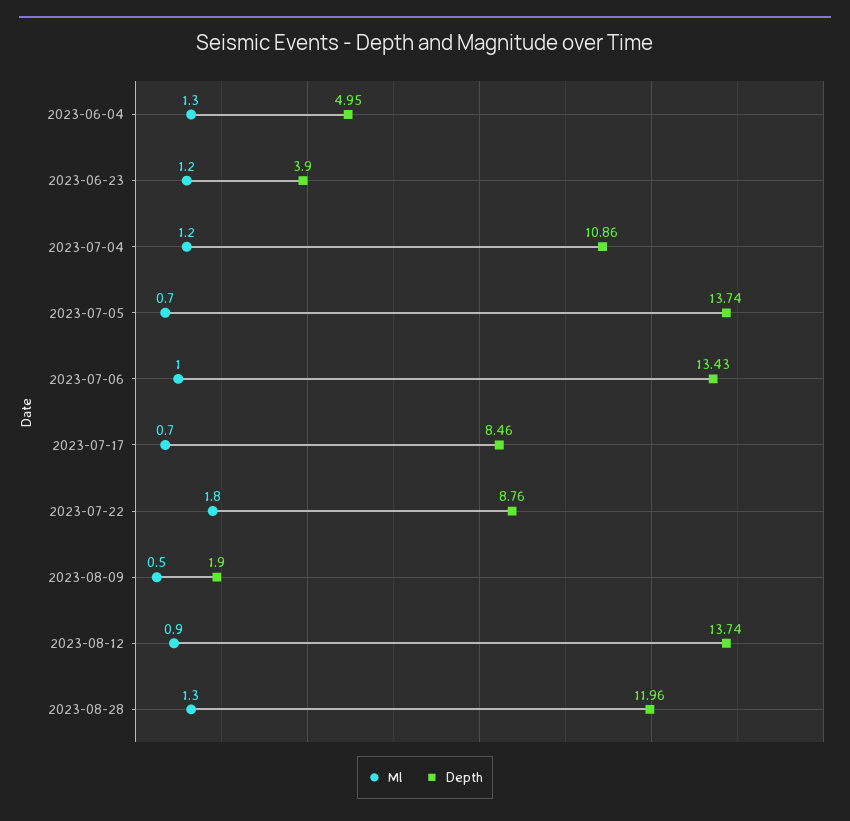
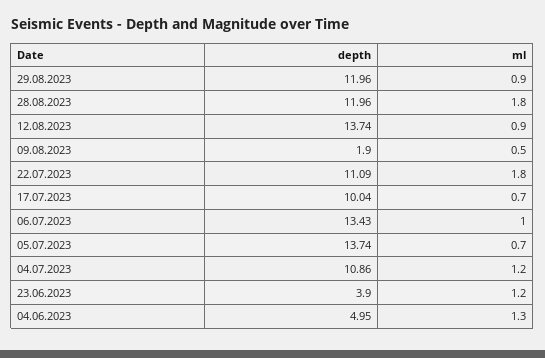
Depth, 2023-07-17: 8.46 -> 10.04
Depth, 2023-07-22: 8.76 -> 11.09
Ml, 2023-08-28: 1.3 -> 1.8
Depth, 29.08.2023: none -> 11.96
Ml, 29.08.2023: none -> 0.9

